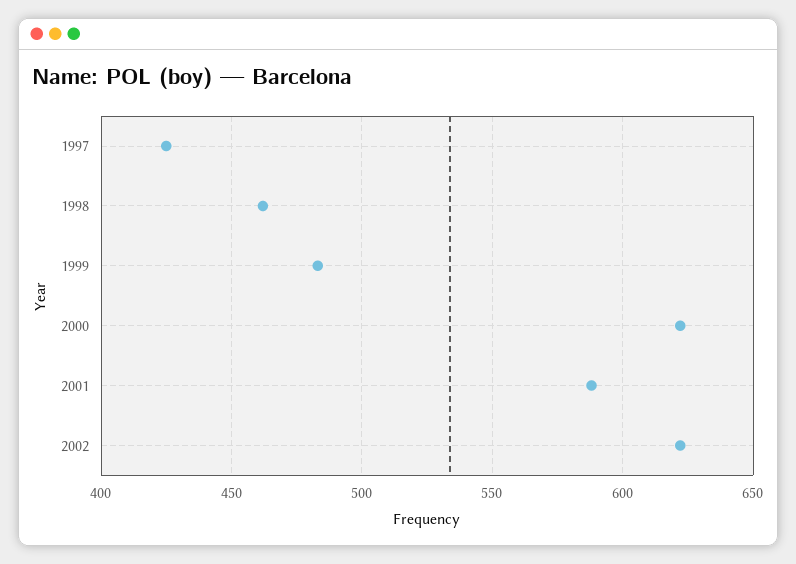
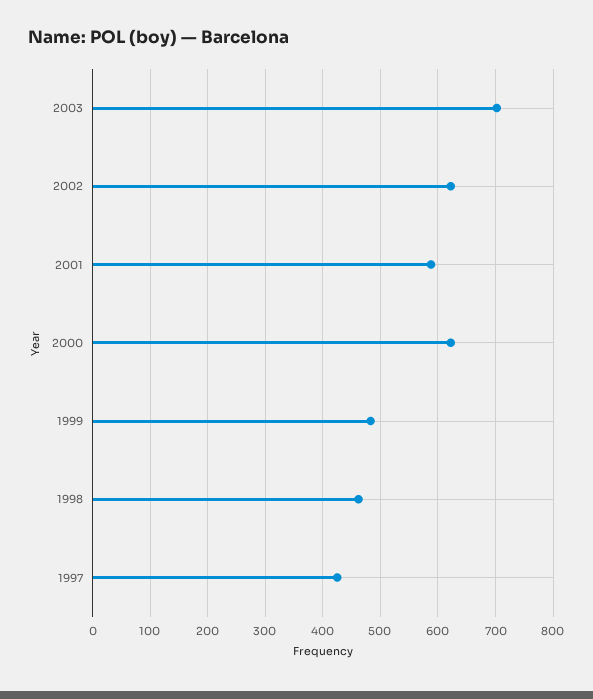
2003: none -> 700

